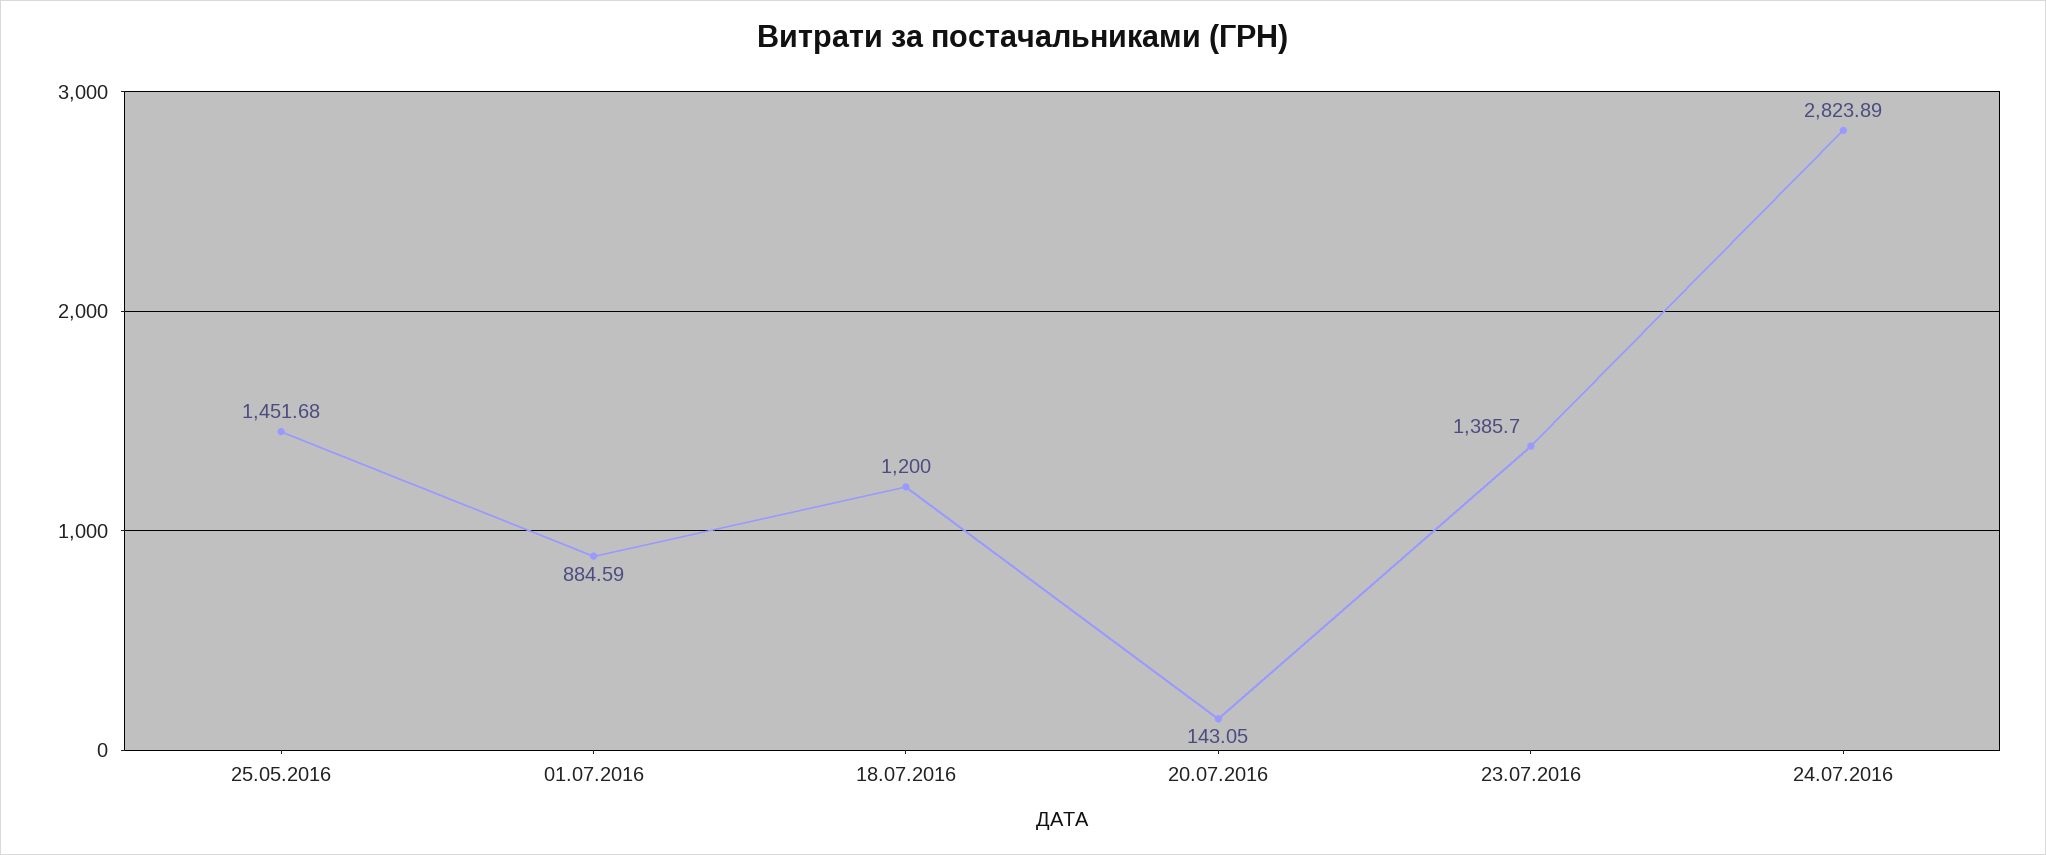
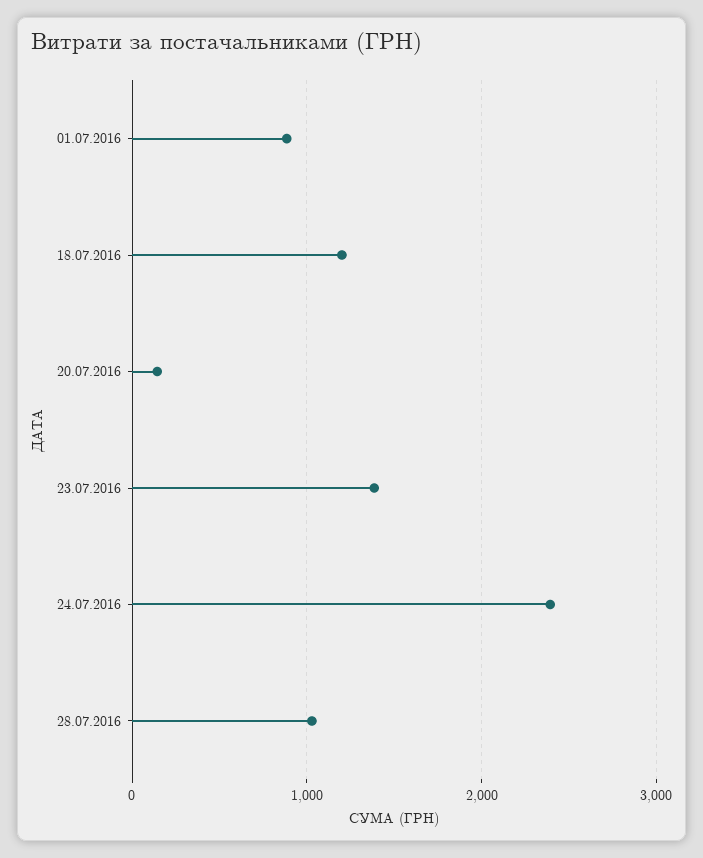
25.05.2016: 1451.68 -> none
24.07.2016: 2823.89 -> 2400
28.07.2016: none -> 1000

